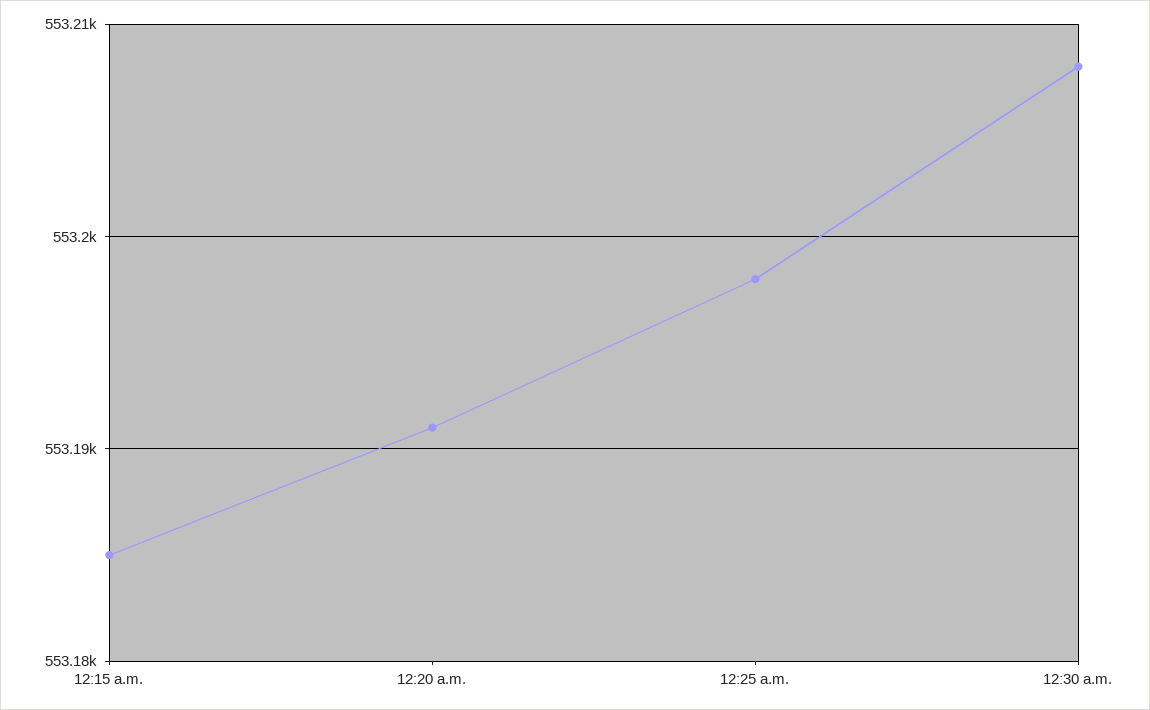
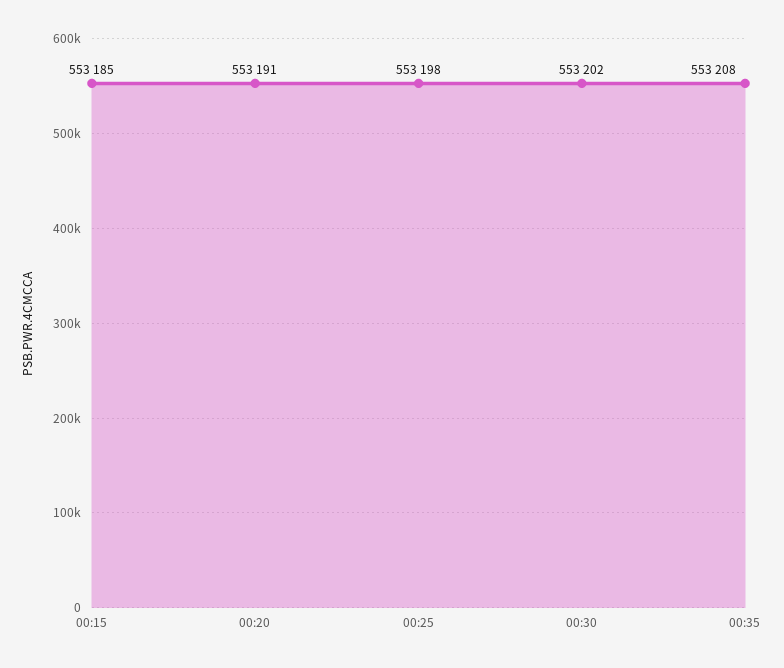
12:30 a.m.: 553208 -> 553202
00:35: none -> 553208

